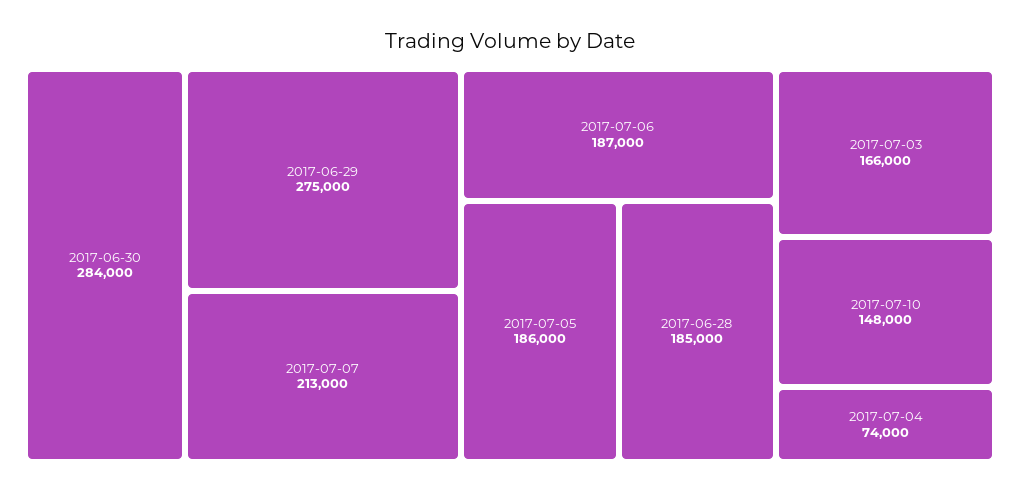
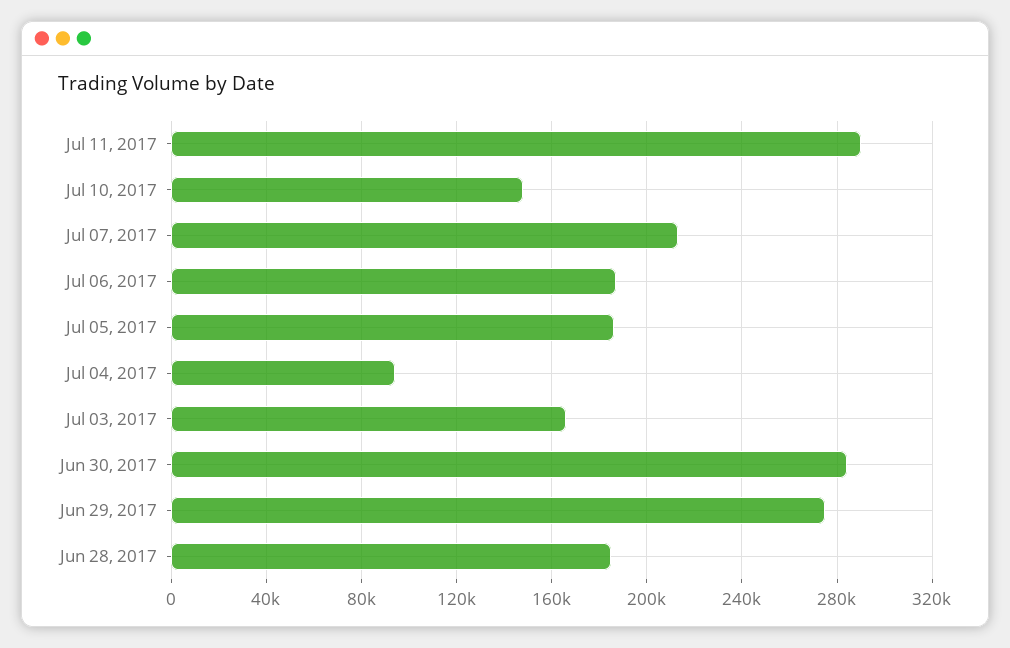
2017-07-04: 74000 -> 95000
Jul 11, 2017: none -> 290000

